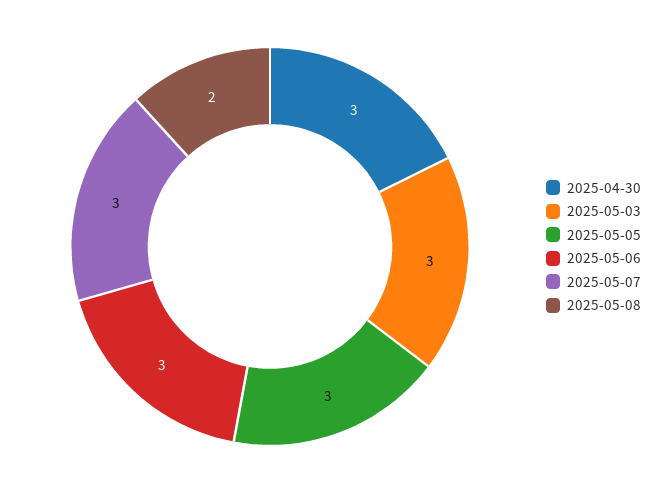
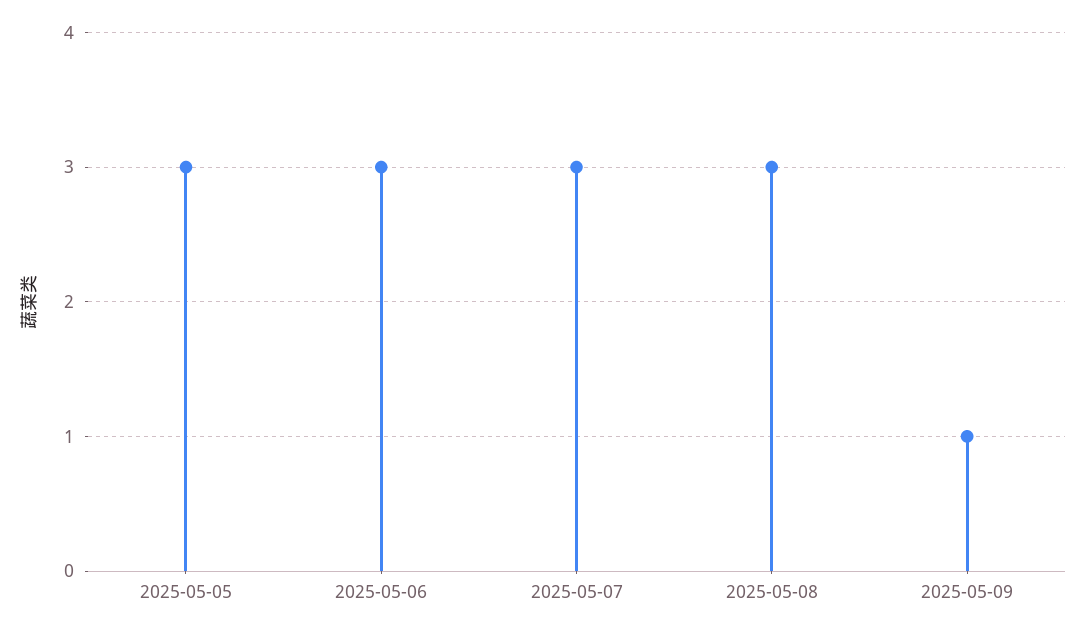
2025-04-30: 3 -> none
2025-05-03: 3 -> none
2025-05-08: 2 -> 3
2025-05-09: none -> 1

